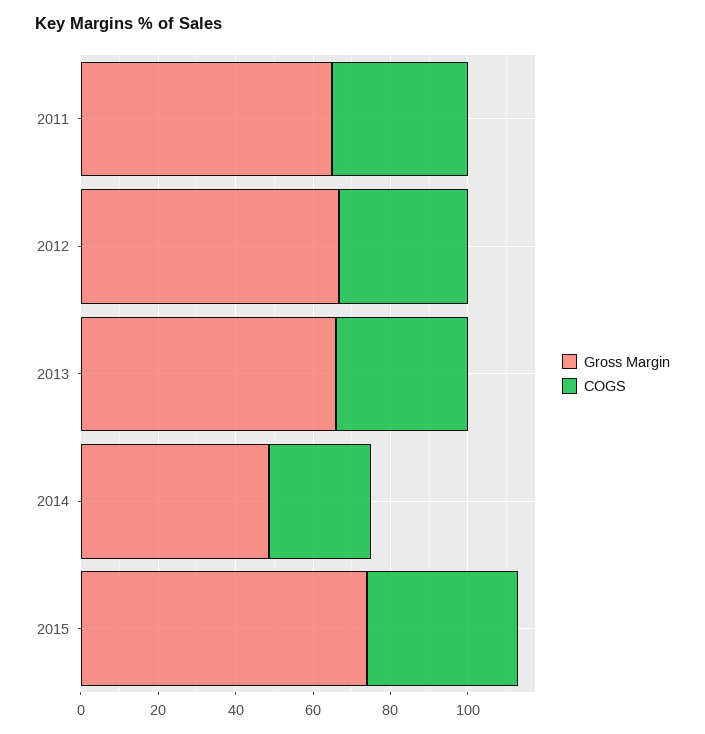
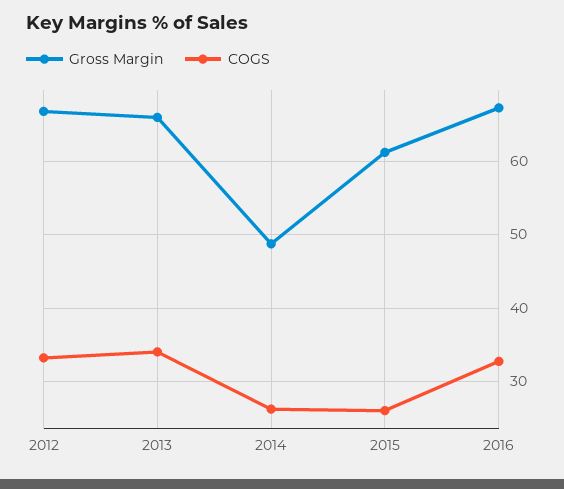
Gross Margin, 2011: 65 -> none
COGS, 2011: 35 -> none
Gross Margin, 2015: 75 -> 61
COGS, 2015: 40 -> 26
Gross Margin, 2016: none -> 67
COGS, 2016: none -> 33

